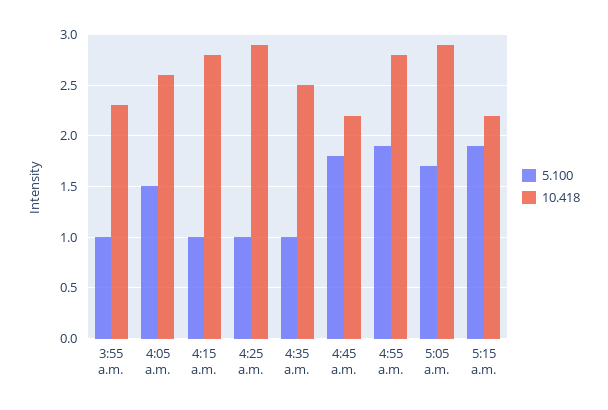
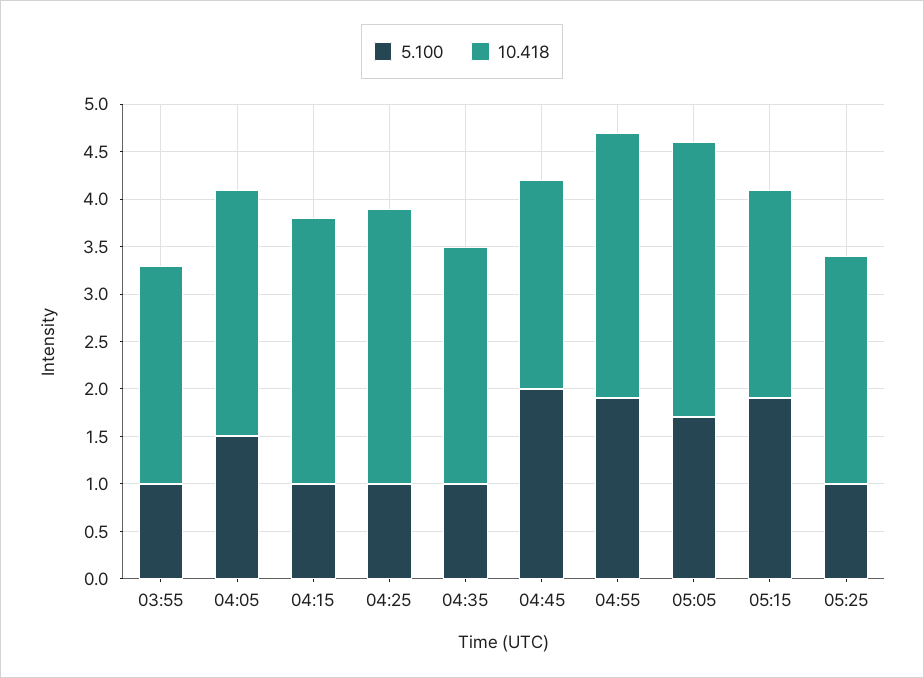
5.100, 4:45 a.m.: 1.8 -> 2
5.100, 05:25: none -> 1
10.418, 05:25: none -> 2.4

